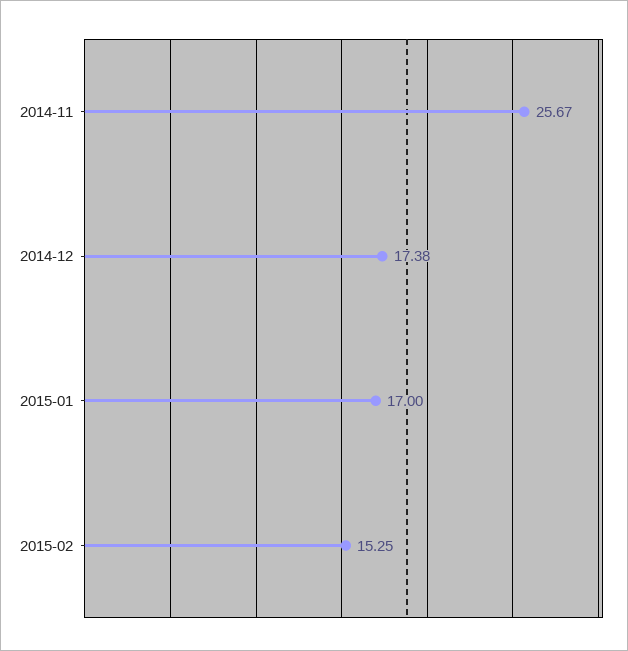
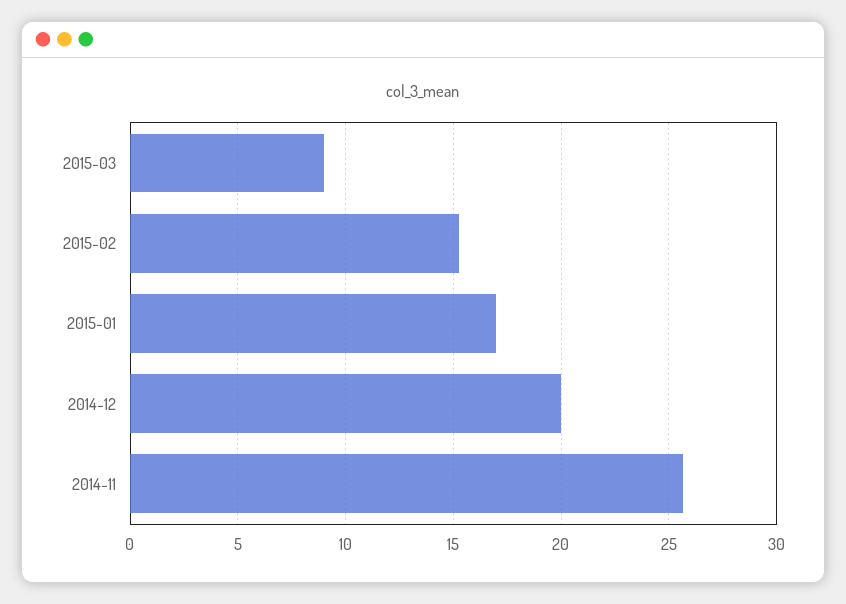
2014-12: 17.38 -> 20
2015-03: none -> 9

